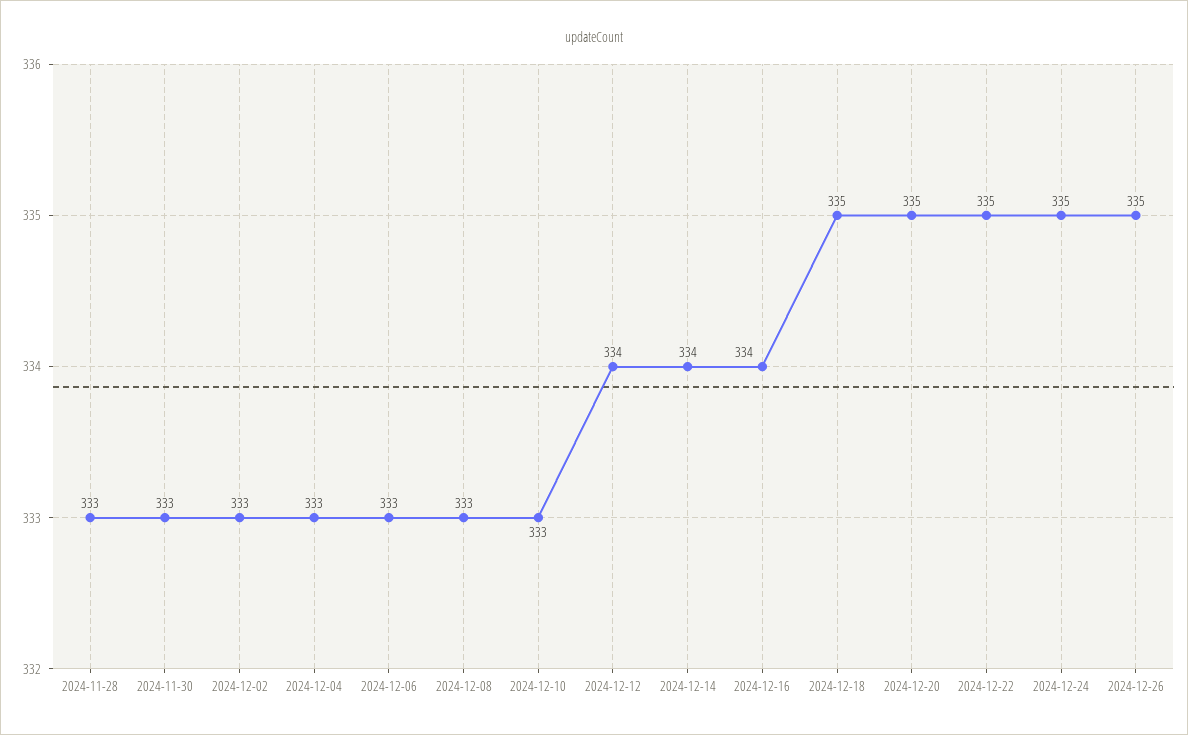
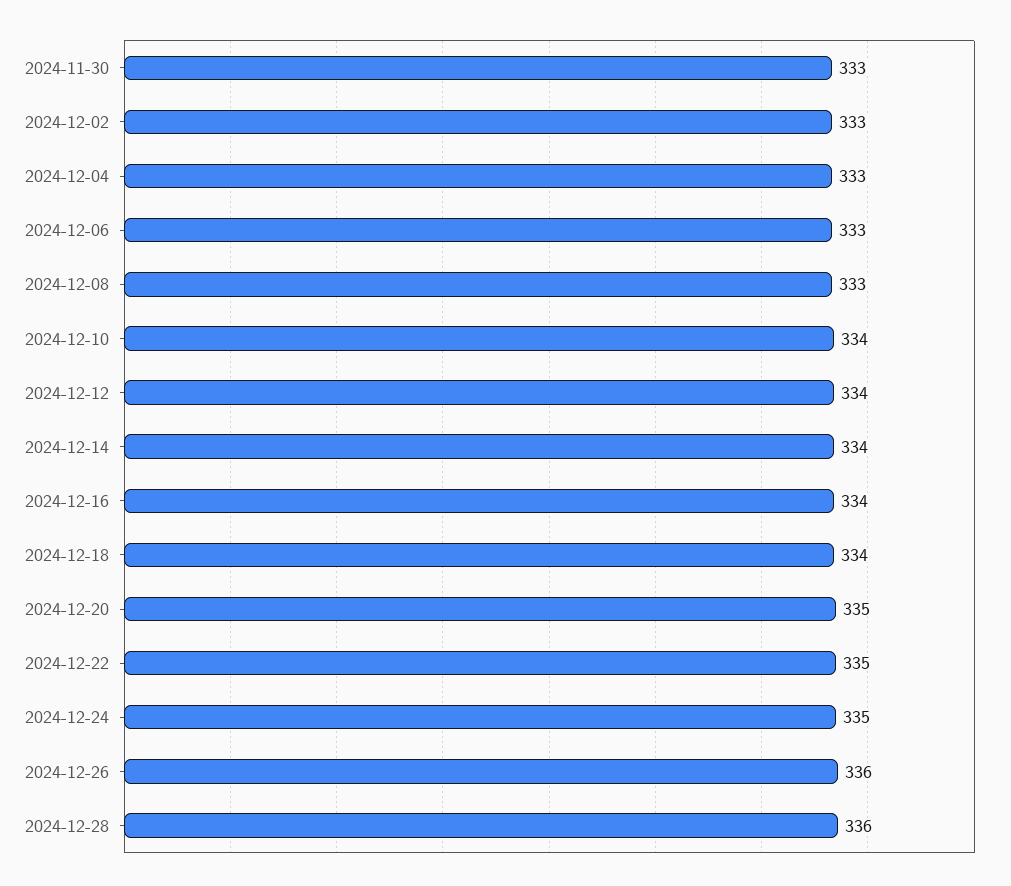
2024-11-28: 333 -> none
2024-12-10: 333 -> 334
2024-12-18: 335 -> 334
2024-12-26: 335 -> 336
2024-12-28: none -> 336

